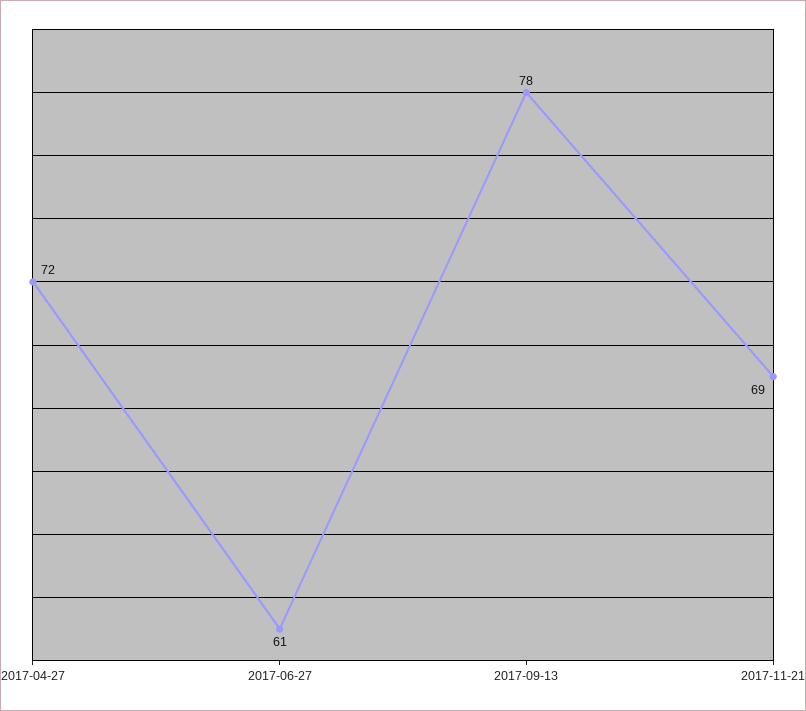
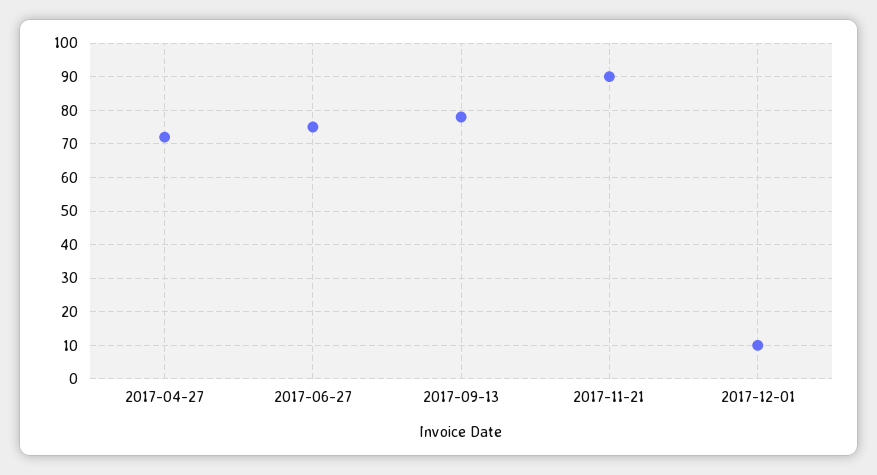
2017-06-27: 61 -> 75
2017-11-21: 69 -> 90
2017-12-01: none -> 10

